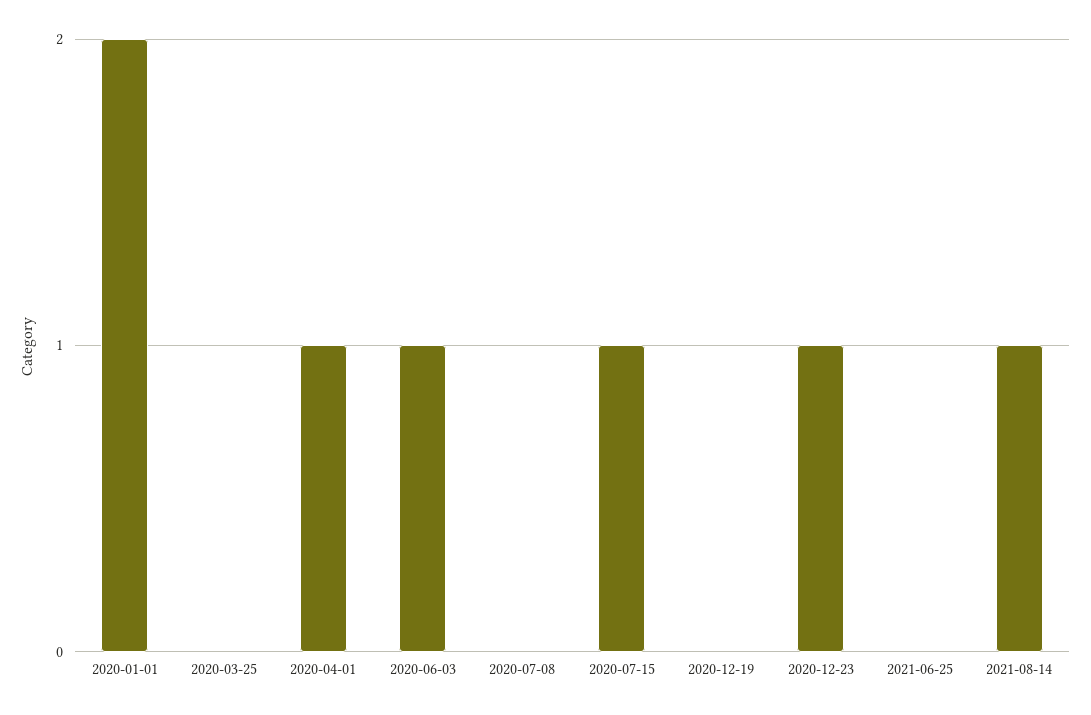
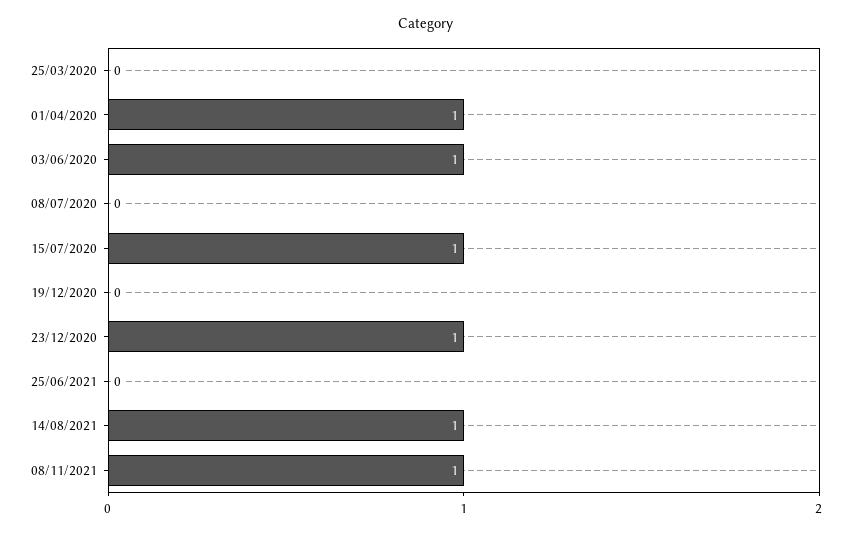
2020-01-01: 2 -> none
08/11/2021: none -> 1

